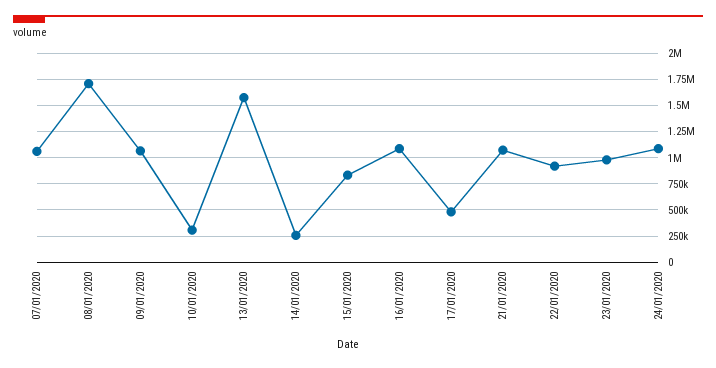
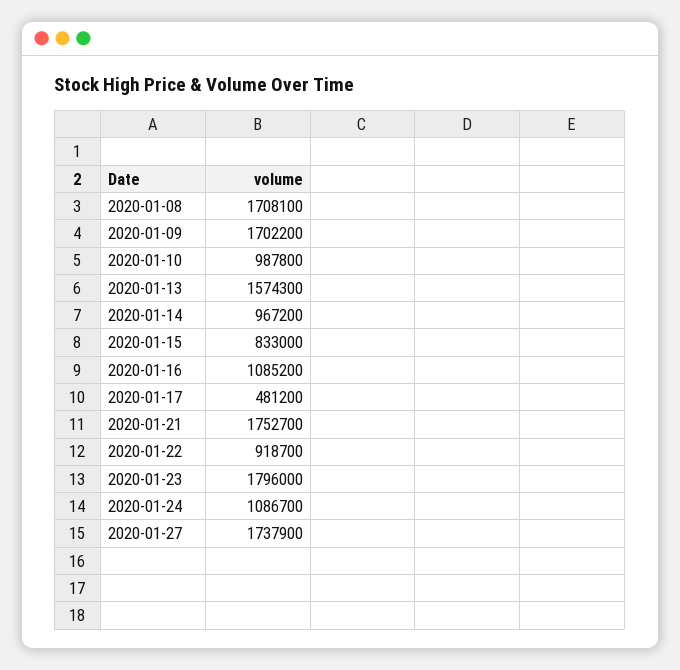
07/01/2020: 1000000 -> none
09/01/2020: 1000000 -> 1702200
10/01/2020: 250000 -> 987800
14/01/2020: 250000 -> 967200
21/01/2020: 1000000 -> 1752700
23/01/2020: 1000000 -> 1796000
2020-01-27: none -> 1737900

